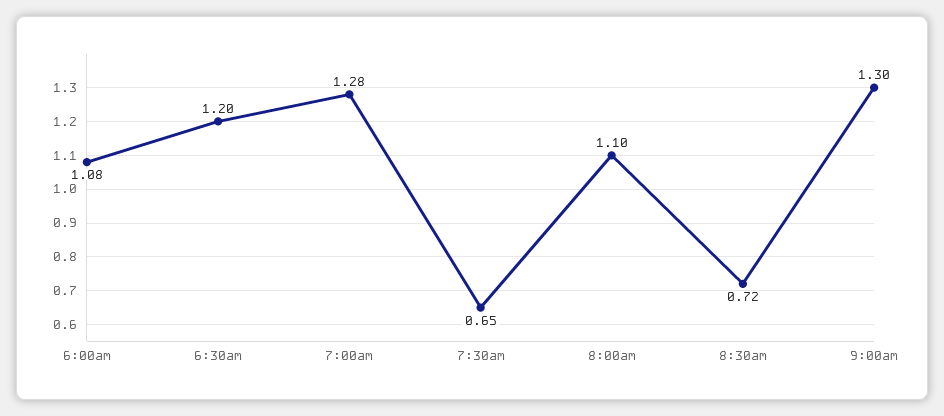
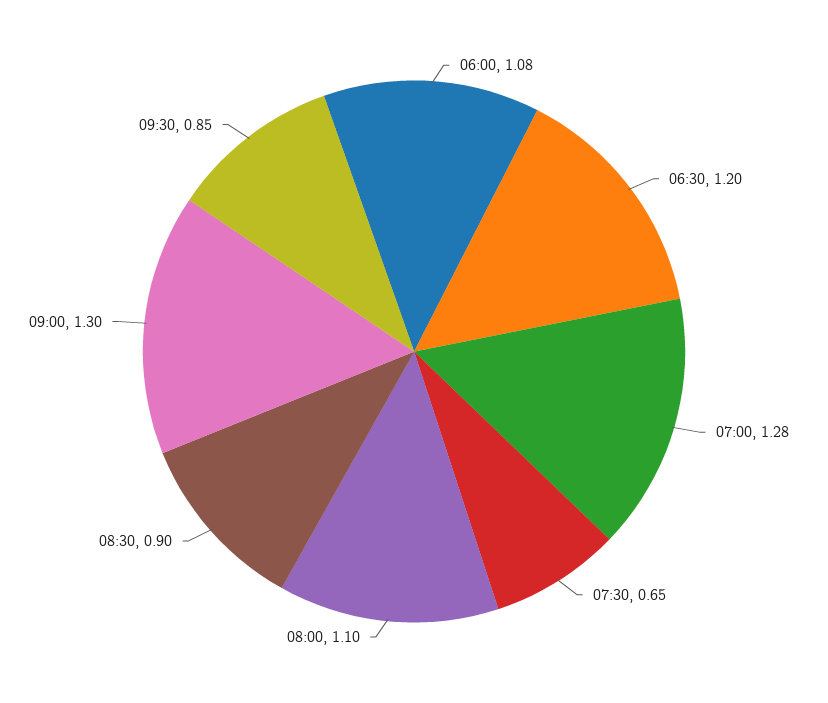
8:30am: 0.72 -> 0.9
09:30: none -> 0.85

